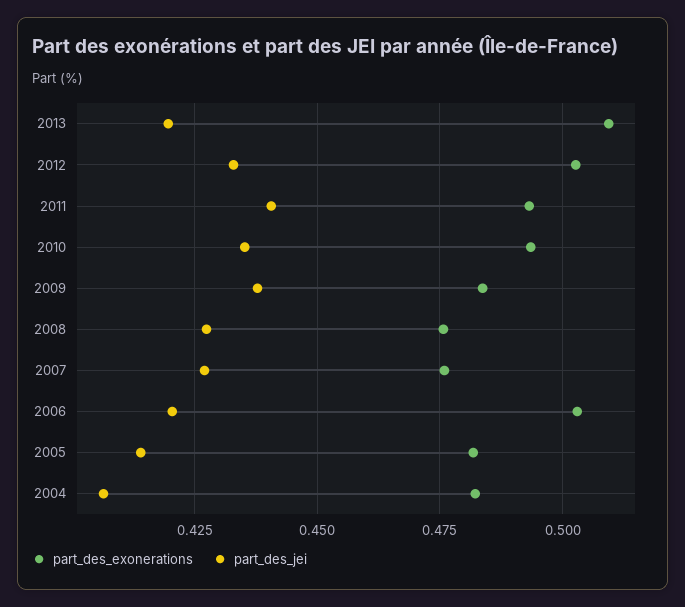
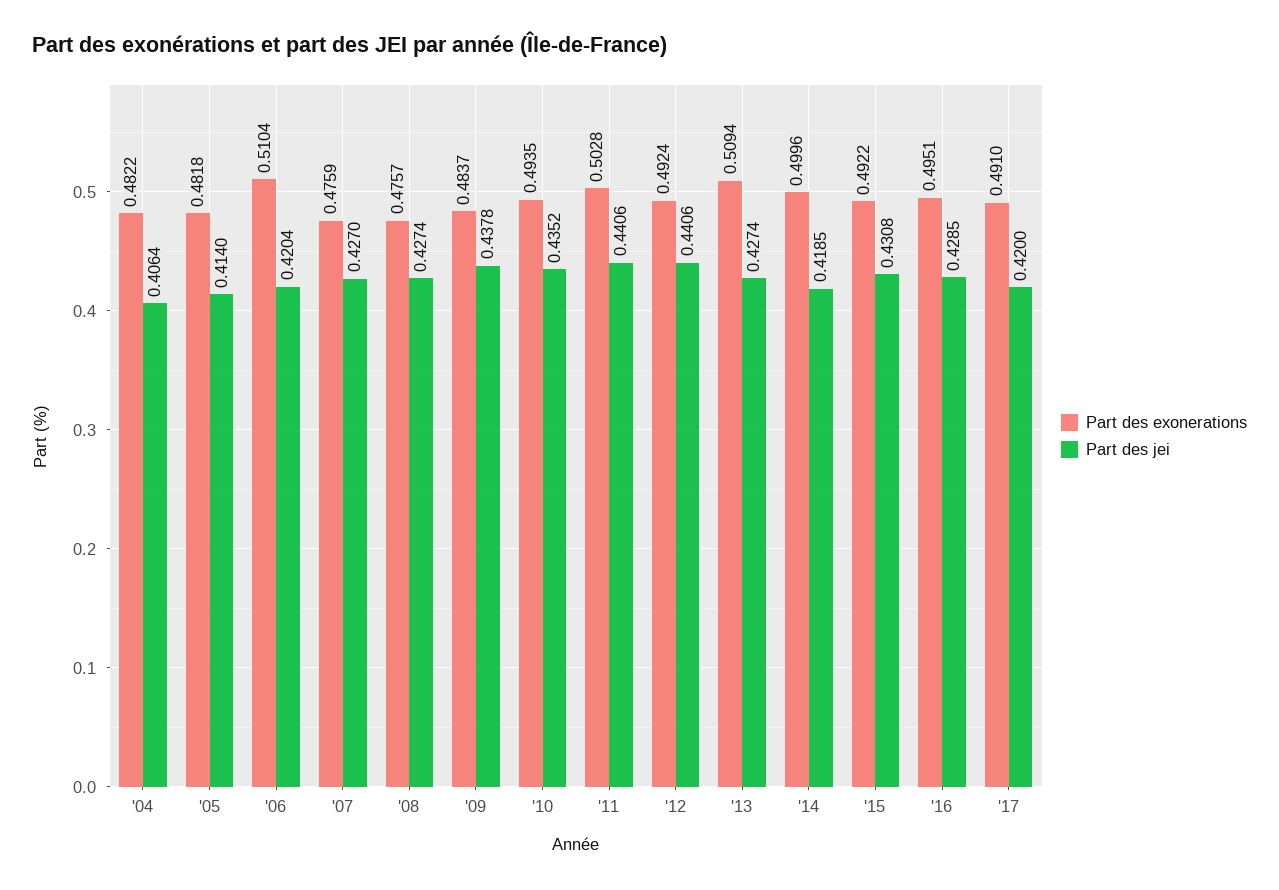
part_des_jei, 2013: 0.42 -> 0.4274
part_des_exonerations, 2012: 0.5025 -> 0.4924
part_des_jei, 2012: 0.4325 -> 0.4406
part_des_exonerations, 2011: 0.4925 -> 0.5028
part_des_exonerations, 2006: 0.5025 -> 0.5104
part_des_exonerations, '14: none -> 0.4996
part_des_jei, '14: none -> 0.4185
part_des_exonerations, '15: none -> 0.4922
part_des_jei, '15: none -> 0.4308
part_des_exonerations, '16: none -> 0.4951
part_des_jei, '16: none -> 0.4285
part_des_exonerations, '17: none -> 0.491
part_des_jei, '17: none -> 0.42

